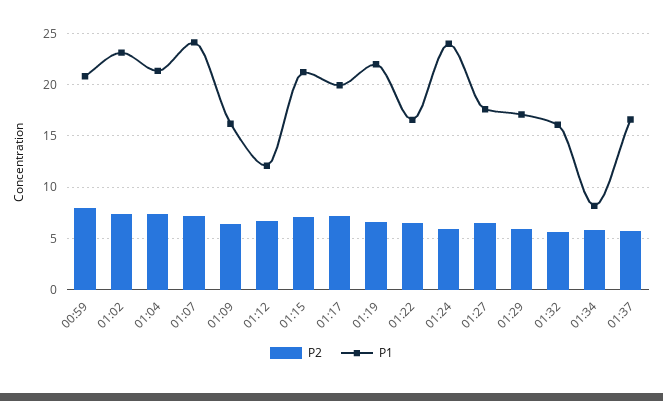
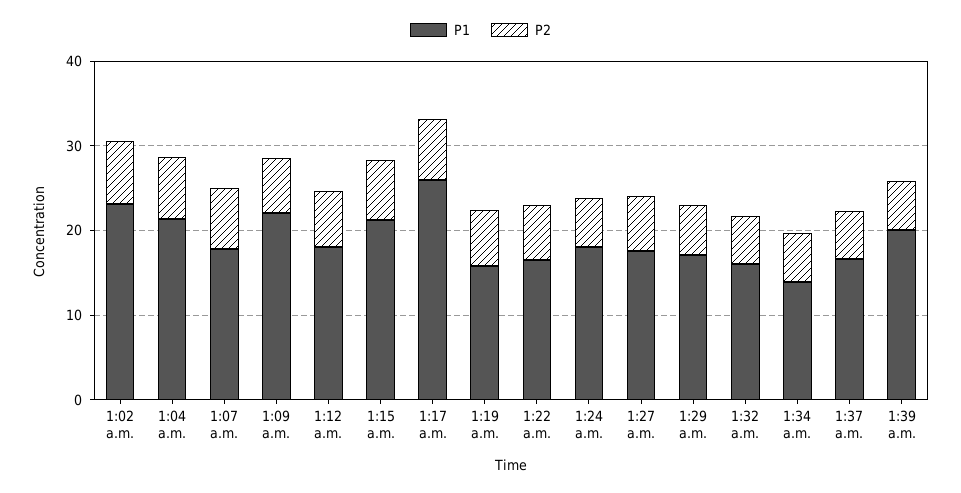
P2, 00:59: 8 -> none
P1, 00:59: 21 -> none
P1, 01:07: 24 -> 18
P1, 01:09: 16 -> 22
P1, 01:12: 12 -> 18
P1, 01:17: 20 -> 26
P1, 01:19: 22 -> 16
P1, 01:24: 24 -> 18
P1, 01:34: 8 -> 14
P1, 1:39 a.m.: none -> 20
P2, 1:39 a.m.: none -> 6

